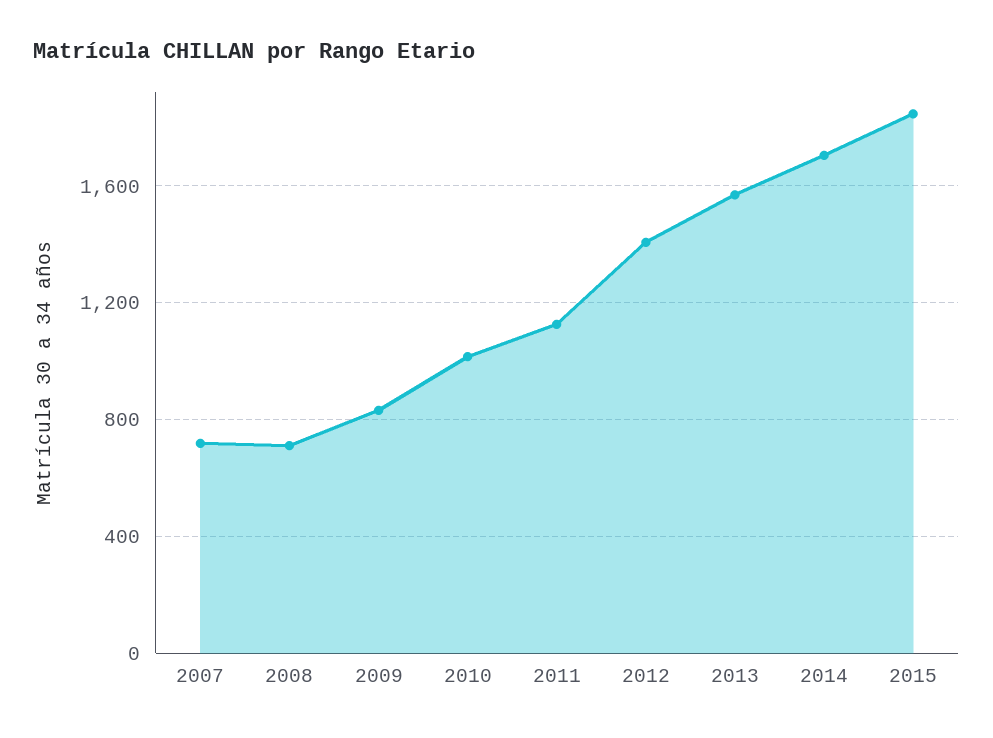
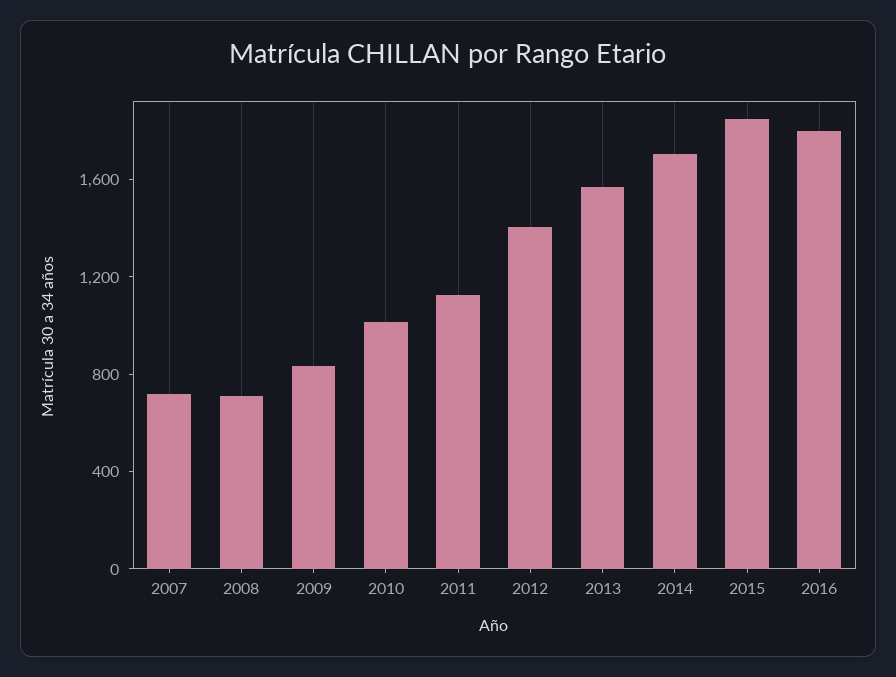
2016: none -> 1800

